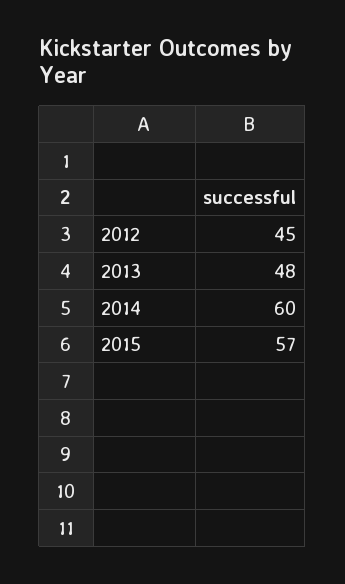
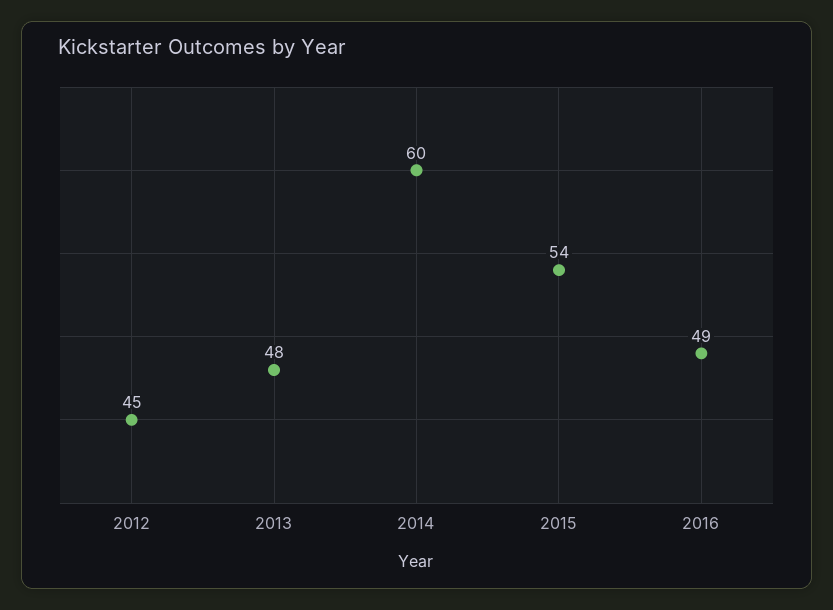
2015: 57 -> 54
2016: none -> 49

